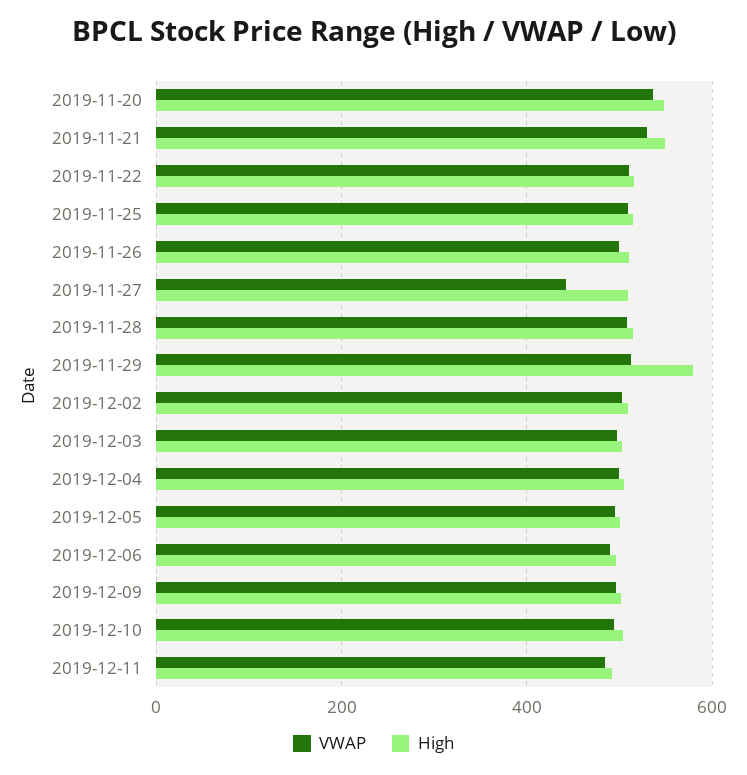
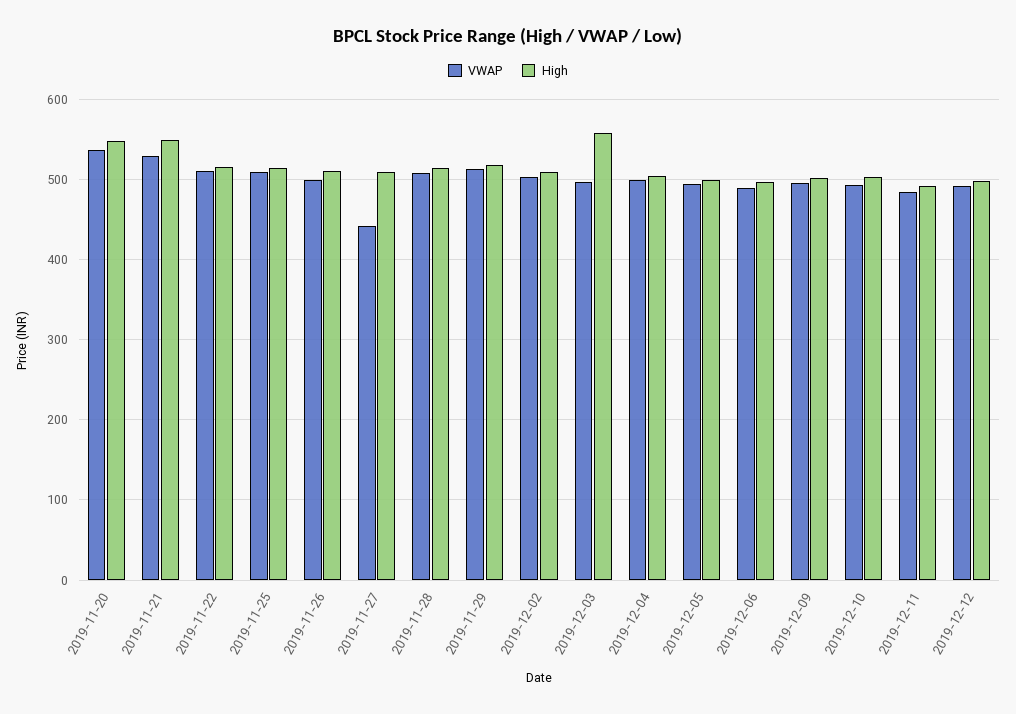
High, 2019-11-29: 580 -> 520
High, 2019-12-03: 500 -> 560
VWAP, 2019-12-12: none -> 490
High, 2019-12-12: none -> 500

